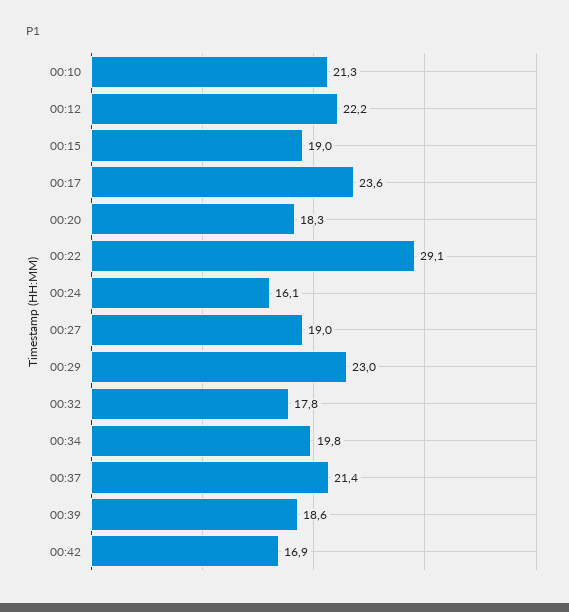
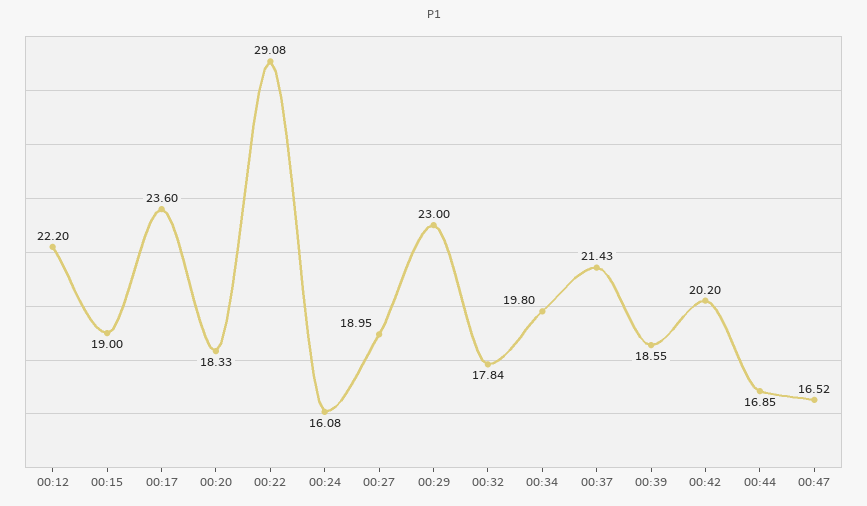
00:10: 21.3 -> none
00:42: 16.9 -> 20.2
00:44: none -> 16.85
00:47: none -> 16.52

